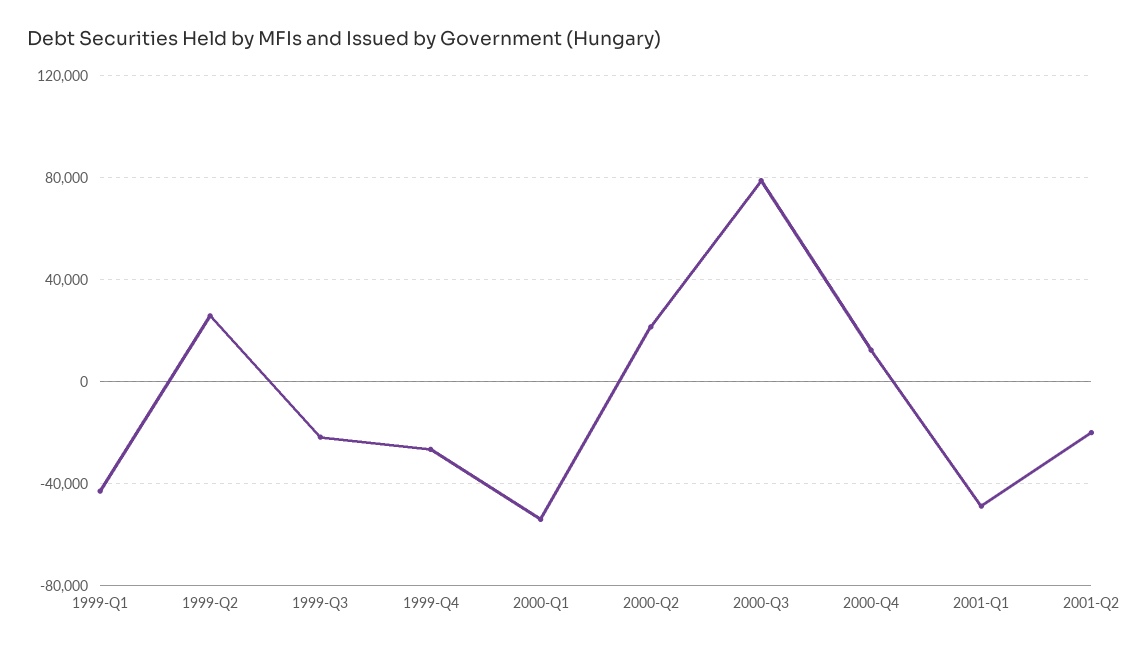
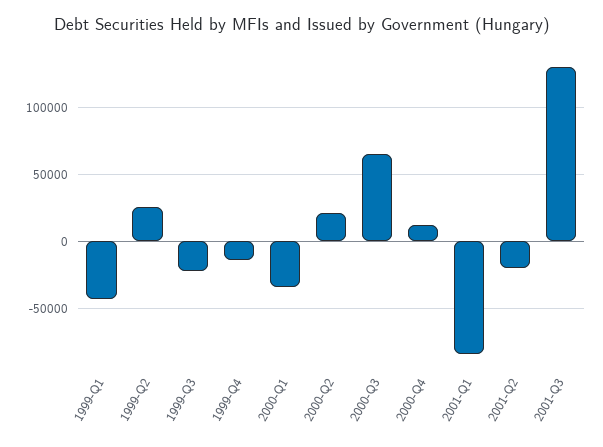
1999-Q4: -25000 -> -15000
2000-Q1: -55000 -> -35000
2000-Q3: 80000 -> 65000
2001-Q1: -50000 -> -85000
2001-Q3: none -> 130000

